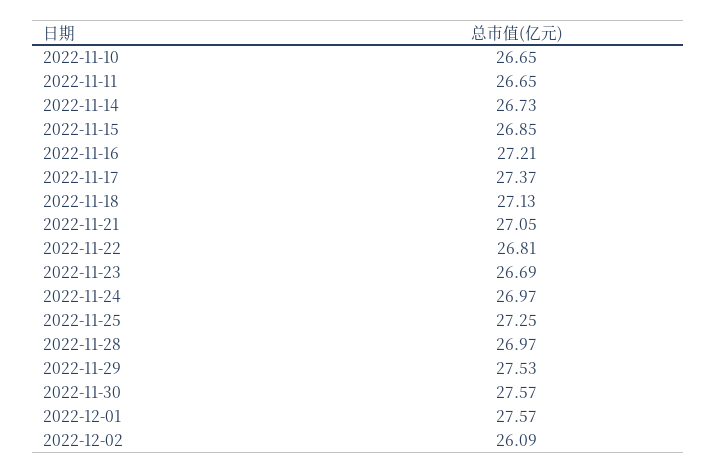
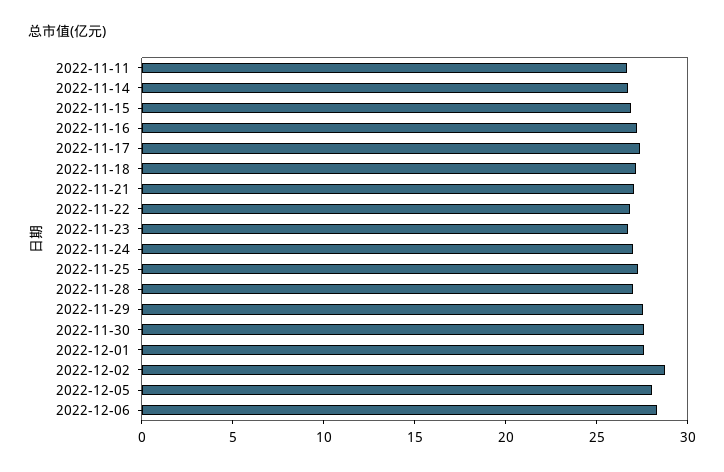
2022-11-10: 26.65 -> none
2022-12-02: 26.09 -> 29
2022-12-05: none -> 28
2022-12-06: none -> 28

